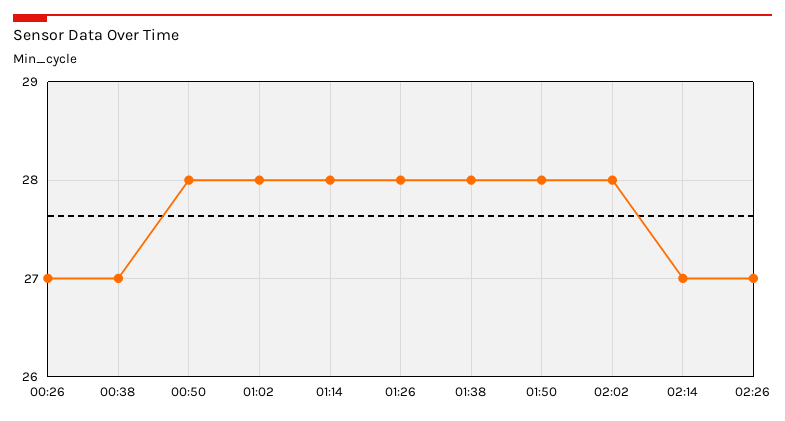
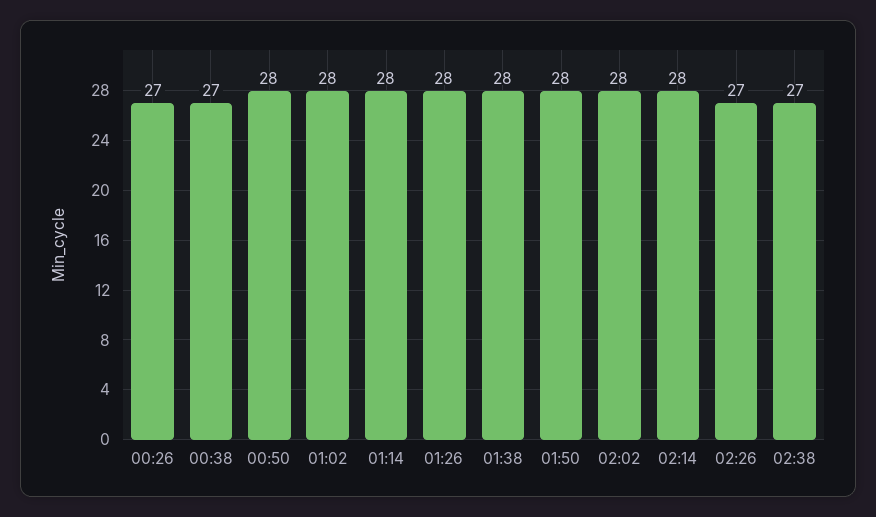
02:14: 27 -> 28
02:38: none -> 27

